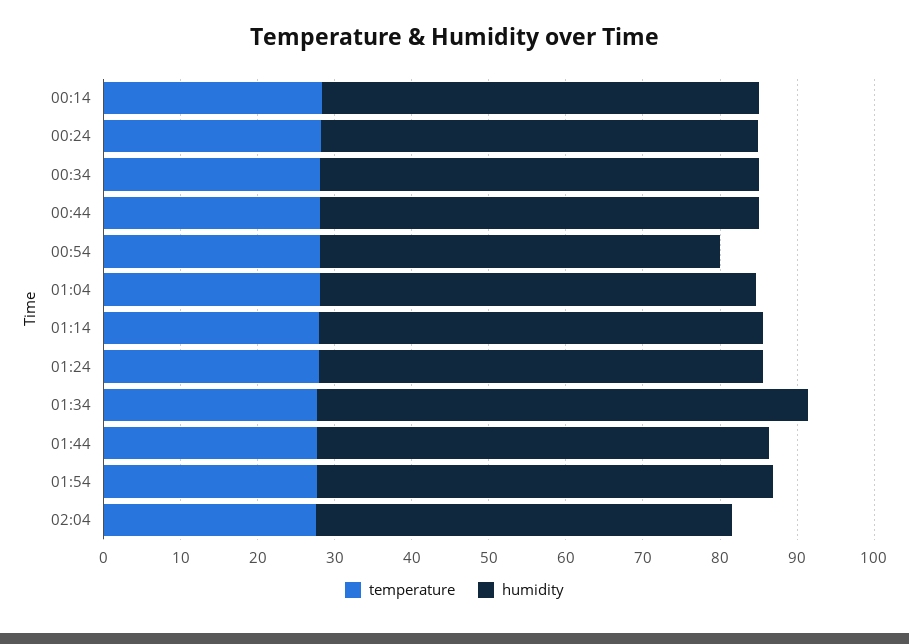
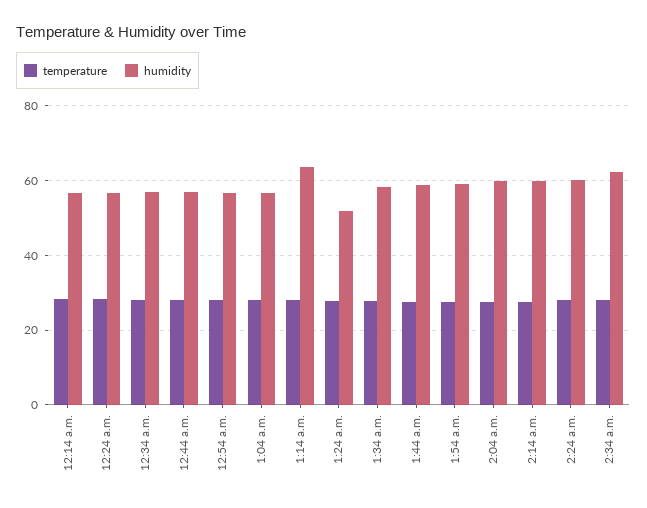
humidity, 00:54: 52 -> 56
humidity, 01:14: 58 -> 64
humidity, 01:24: 58 -> 52
humidity, 01:34: 64 -> 58
humidity, 02:04: 54 -> 60
temperature, 2:14 a.m.: none -> 28
humidity, 2:14 a.m.: none -> 60
temperature, 2:24 a.m.: none -> 28
humidity, 2:24 a.m.: none -> 60
temperature, 2:34 a.m.: none -> 28
humidity, 2:34 a.m.: none -> 62

